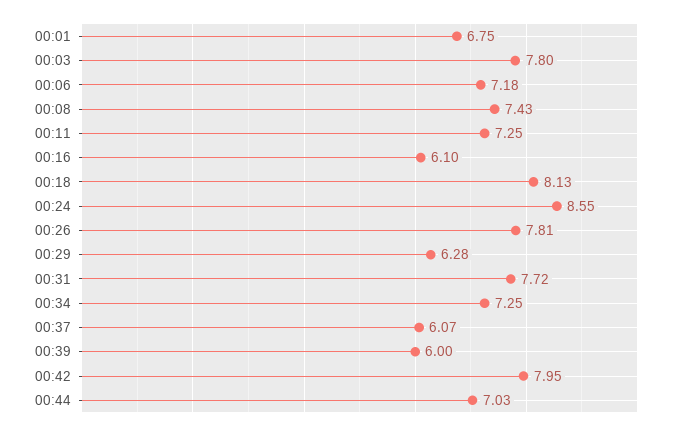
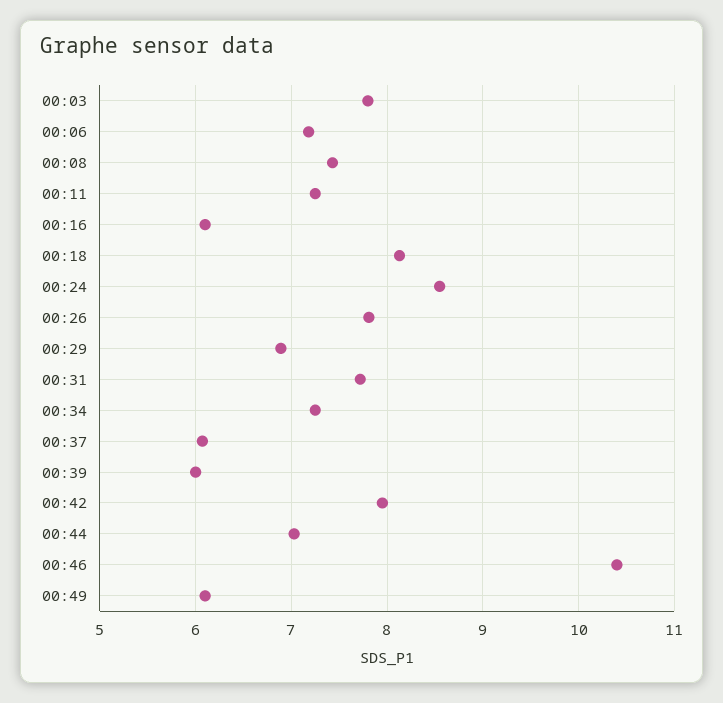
00:01: 6.75 -> none
00:29: 6.28 -> 6.9
00:46: none -> 10.4
00:49: none -> 6.1

